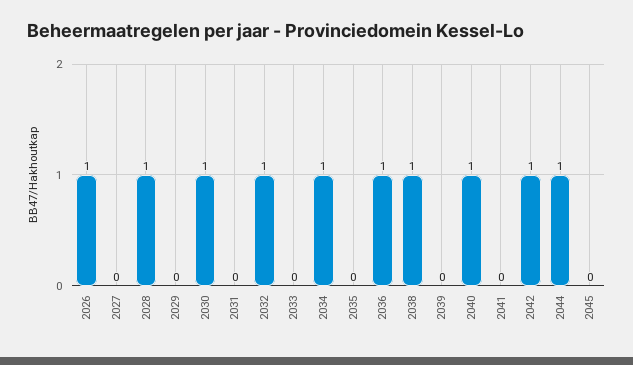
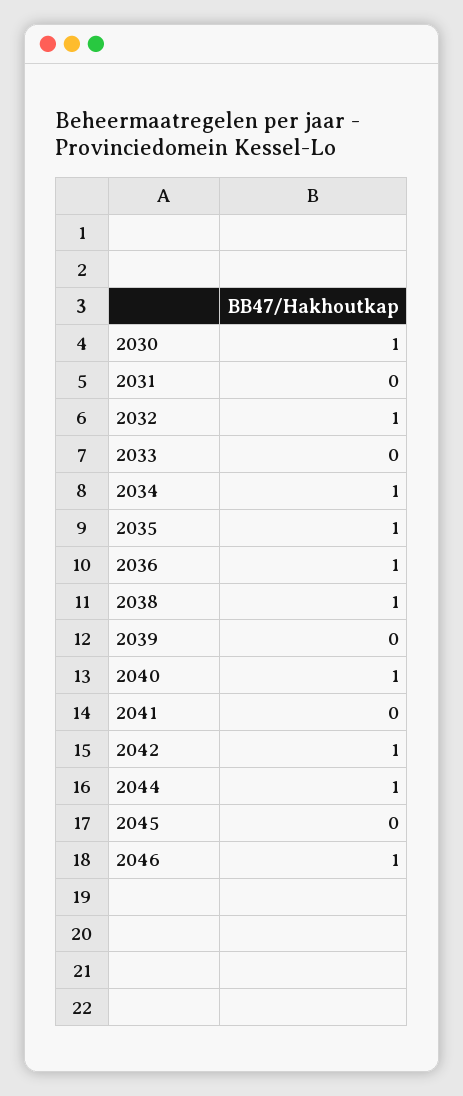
2026: 1 -> none
2027: 0 -> none
2028: 1 -> none
2029: 0 -> none
2035: 0 -> 1
2046: none -> 1

